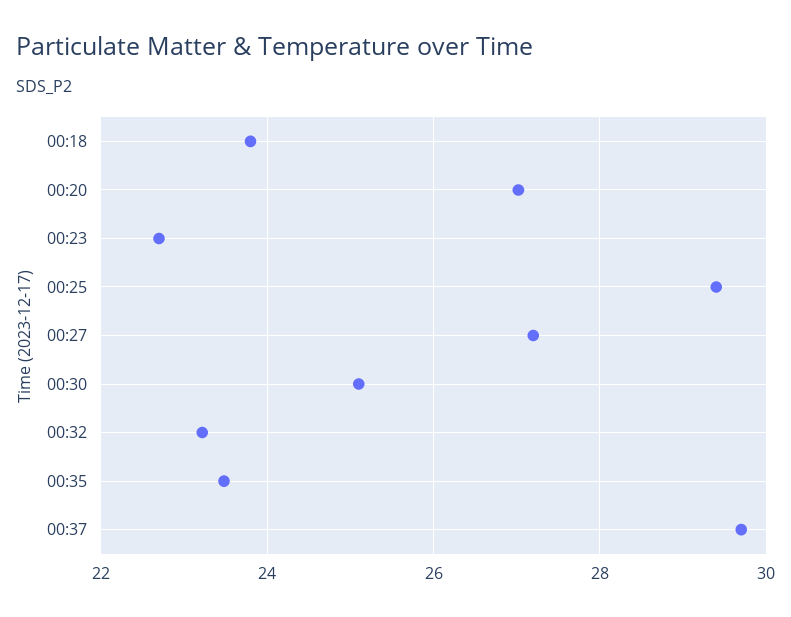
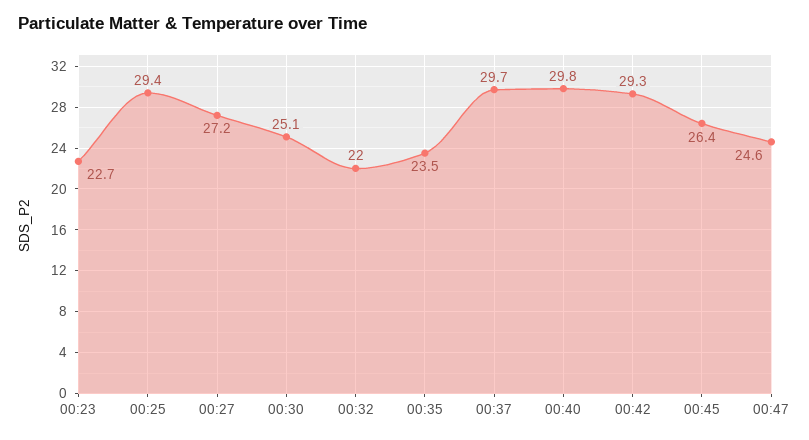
00:18: 23.8 -> none
00:20: 27 -> none
00:32: 23.2 -> 22
00:40: none -> 29.8
00:42: none -> 29.3
00:45: none -> 26.4
00:47: none -> 24.6

